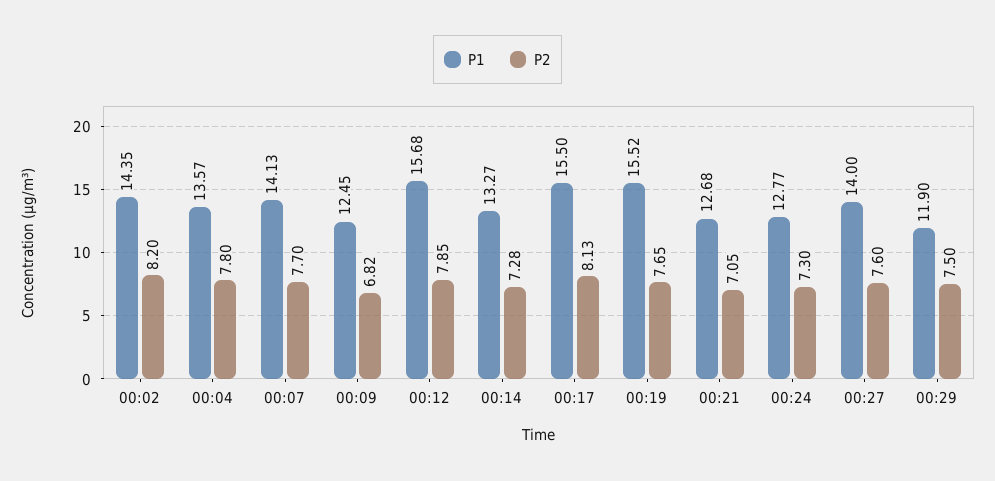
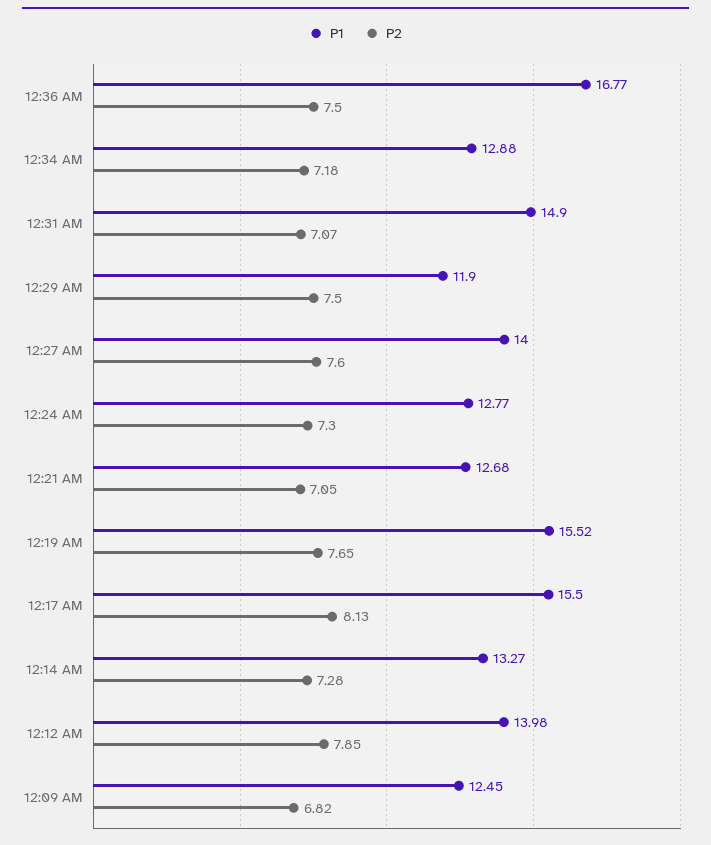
P1, 00:02: 14.35 -> none
P2, 00:02: 8.2 -> none
P1, 00:04: 13.57 -> none
P2, 00:04: 7.8 -> none
P1, 00:07: 14.13 -> none
P2, 00:07: 7.7 -> none
P1, 00:12: 15.68 -> 13.98
P1, 12:36 AM: none -> 16.77
P2, 12:36 AM: none -> 7.5
P1, 12:34 AM: none -> 12.88
P2, 12:34 AM: none -> 7.18
P1, 12:31 AM: none -> 14.9
P2, 12:31 AM: none -> 7.07

